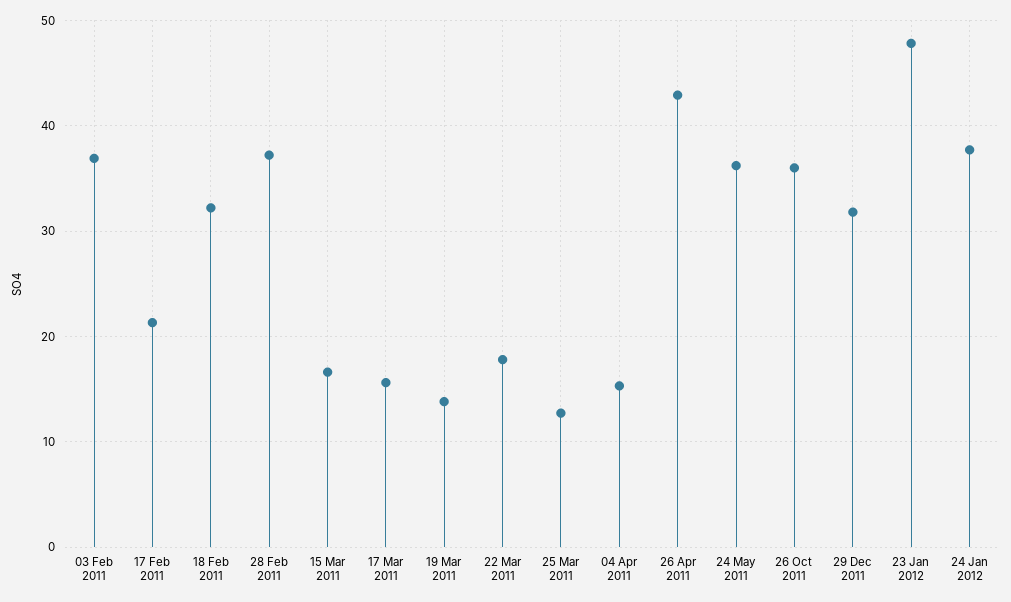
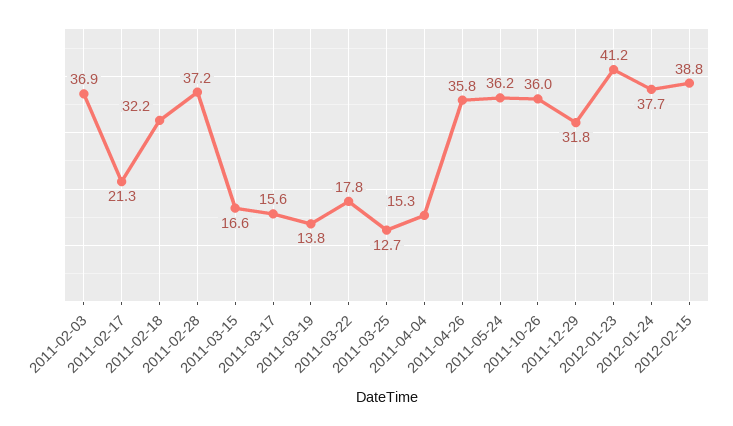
26 Apr 2011: 43 -> 35.8
23 Jan 2012: 48 -> 41.2
2012-02-15: none -> 38.8

